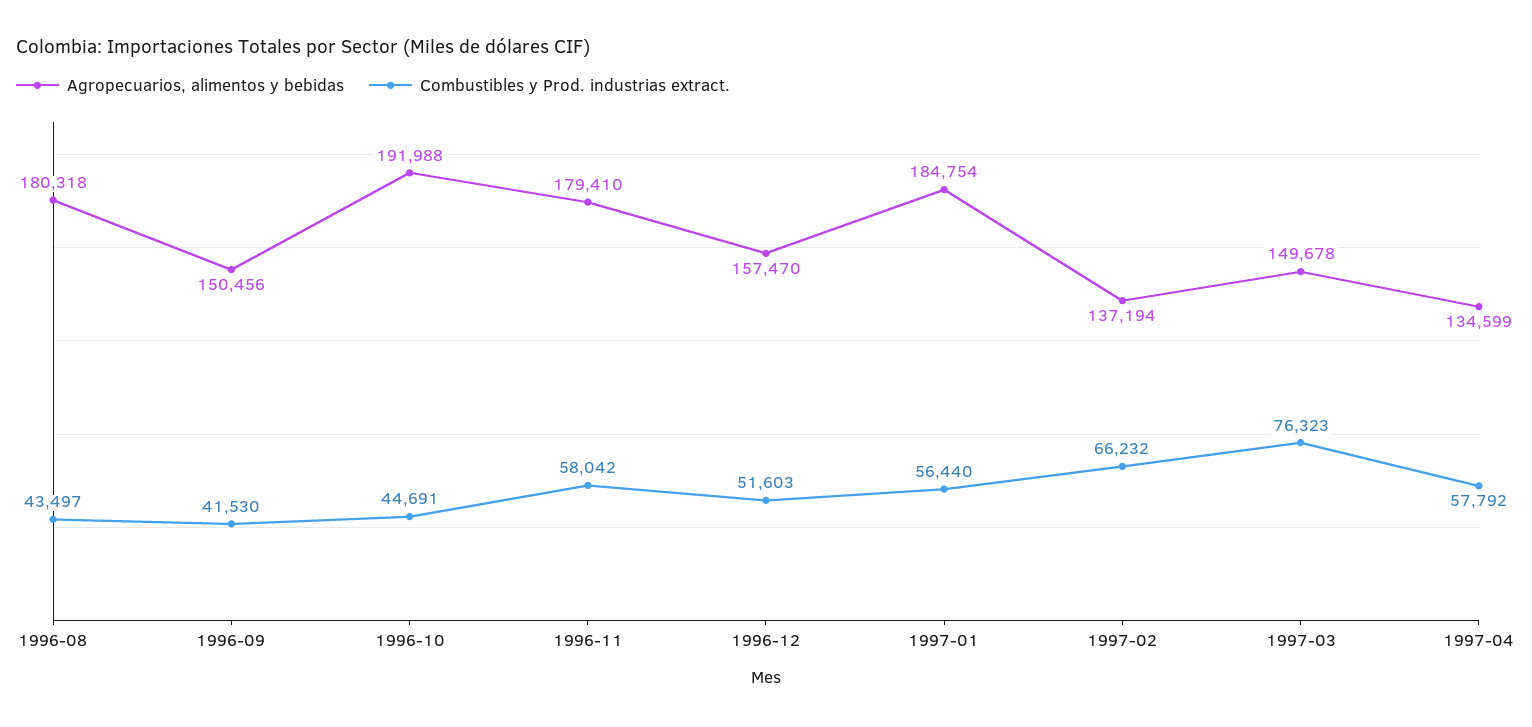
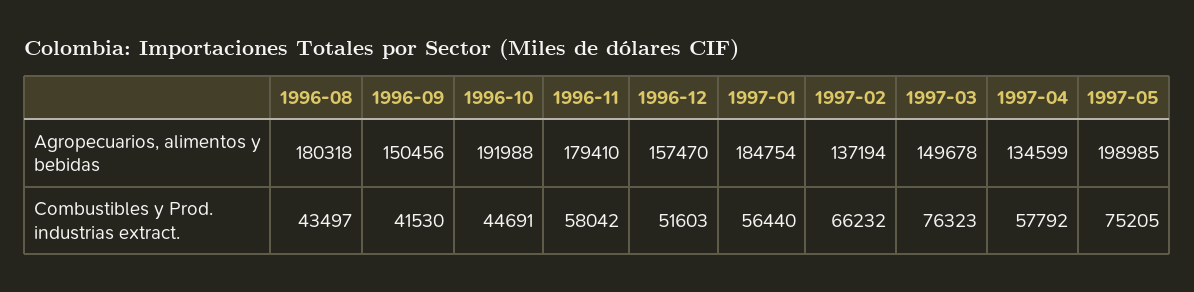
Agropecuarios, alimentos y bebidas, 1997-05: none -> 198985
Combustibles y Prod. industrias extract., 1997-05: none -> 75205

